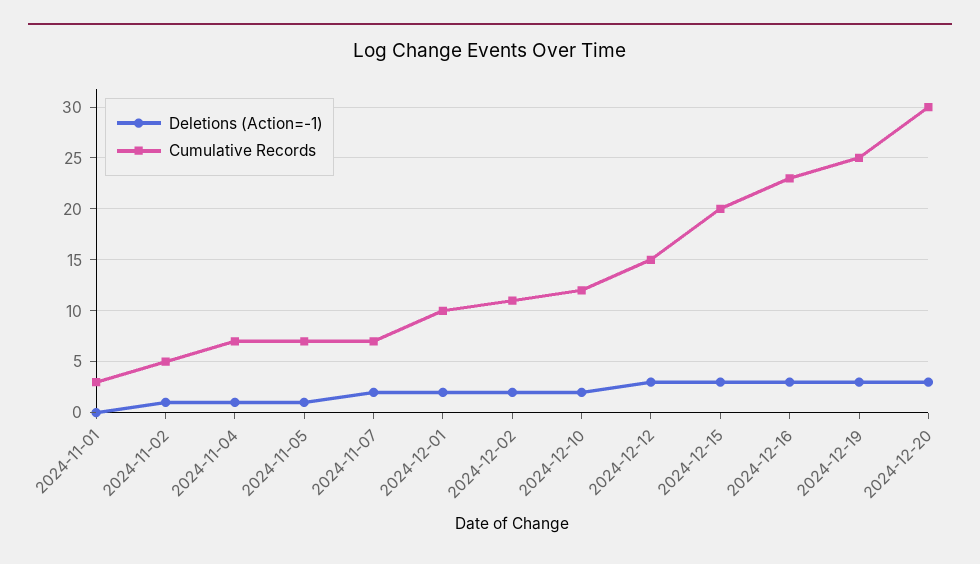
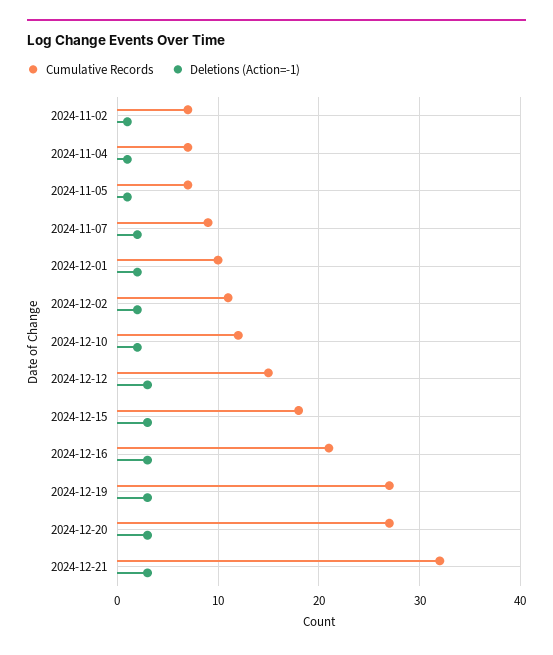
Deletions (Action=-1), 2024-11-01: 0 -> none
Cumulative Records, 2024-11-01: 3 -> none
Cumulative Records, 2024-11-02: 5 -> 7
Cumulative Records, 2024-11-07: 7 -> 9
Cumulative Records, 2024-12-15: 20 -> 18
Cumulative Records, 2024-12-16: 23 -> 21
Cumulative Records, 2024-12-19: 25 -> 27
Cumulative Records, 2024-12-20: 30 -> 27
Cumulative Records, 2024-12-21: none -> 32
Deletions (Action=-1), 2024-12-21: none -> 3

